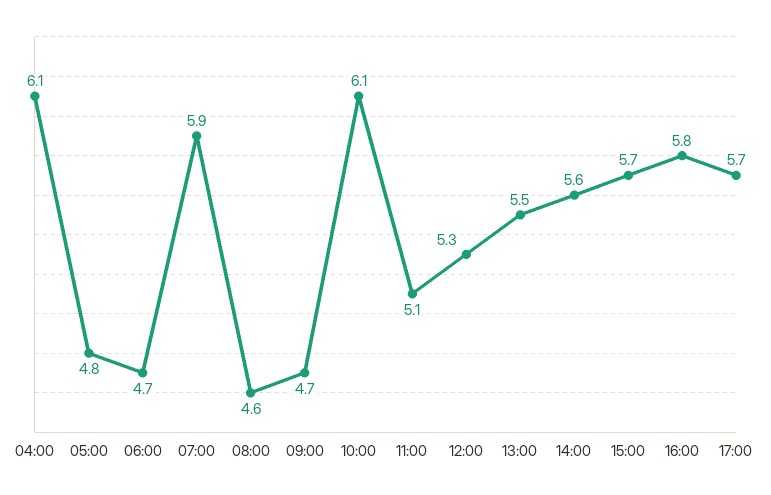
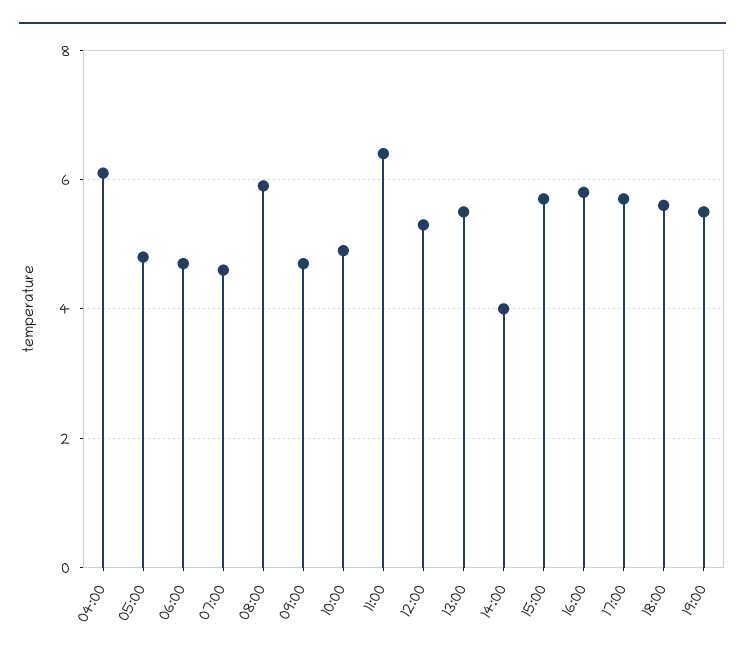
07:00: 5.9 -> 4.5
08:00: 4.6 -> 6
10:00: 6.1 -> 5
11:00: 5.1 -> 6.5
14:00: 5.6 -> 4
18:00: none -> 5.5
19:00: none -> 5.5

